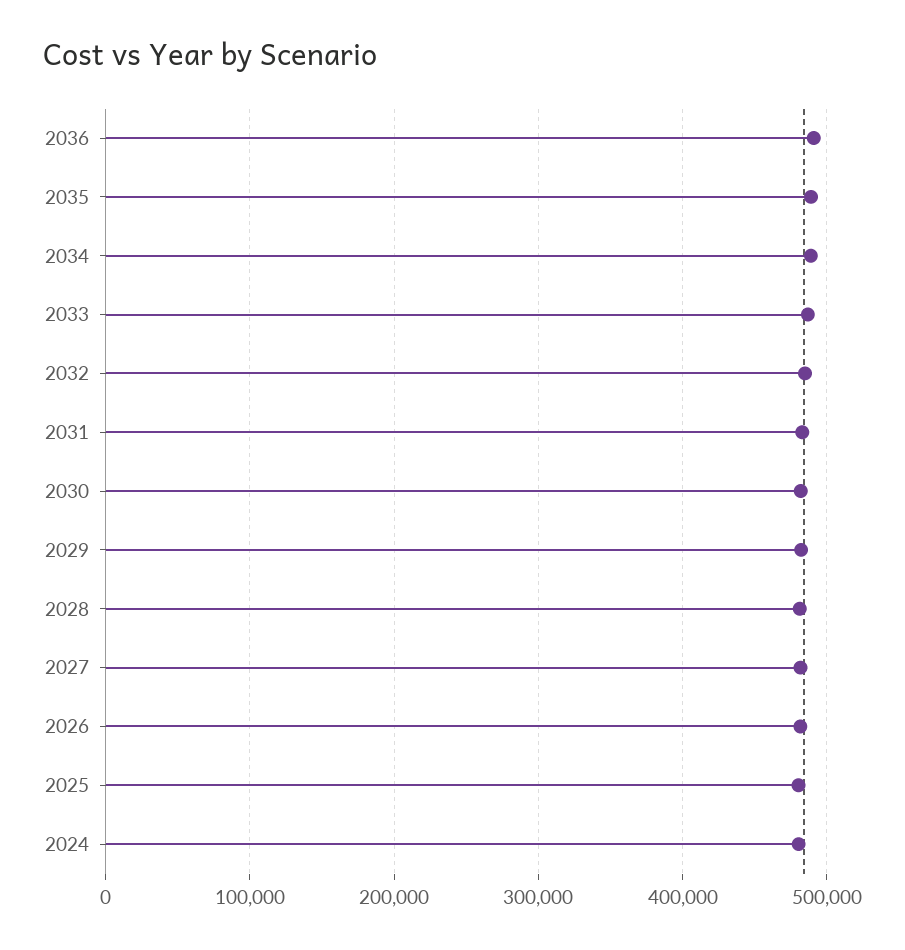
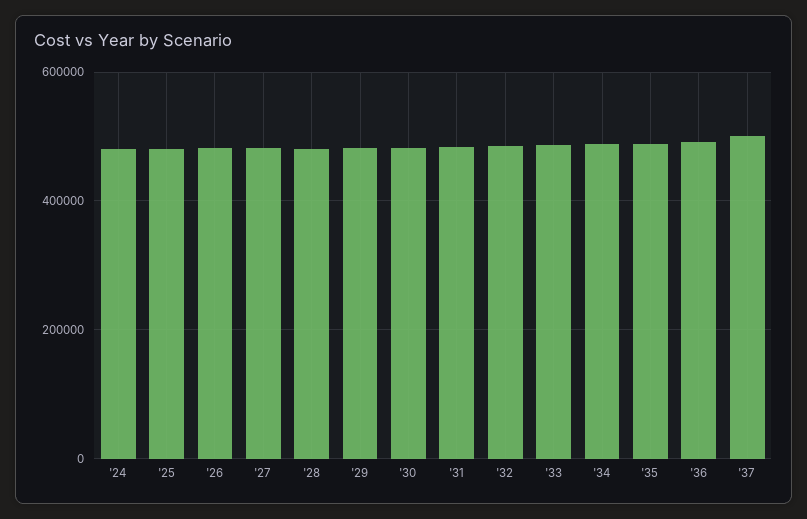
'37: none -> 500000

